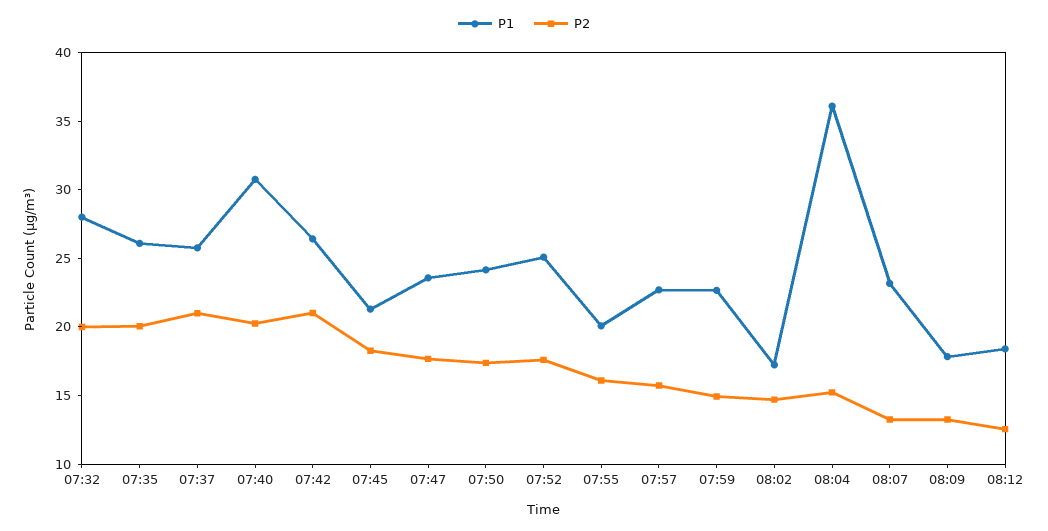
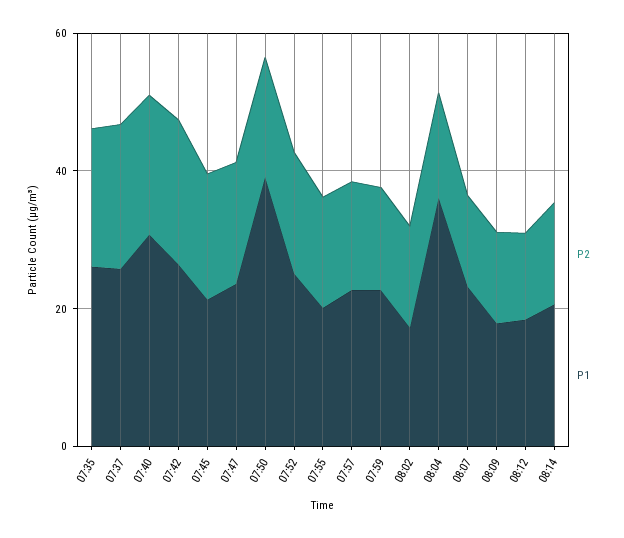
P1, 07:32: 28 -> none
P2, 07:32: 20 -> none
P1, 07:50: 24 -> 40
P2, 08:14: none -> 15
P1, 08:14: none -> 20

